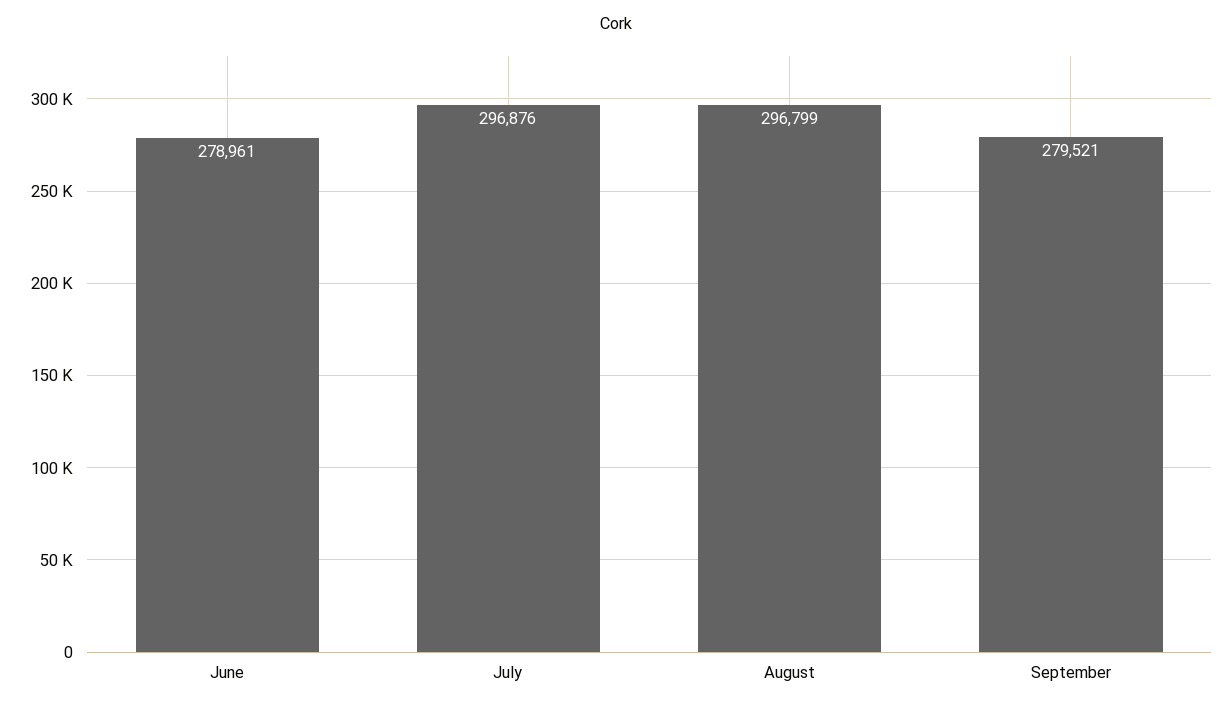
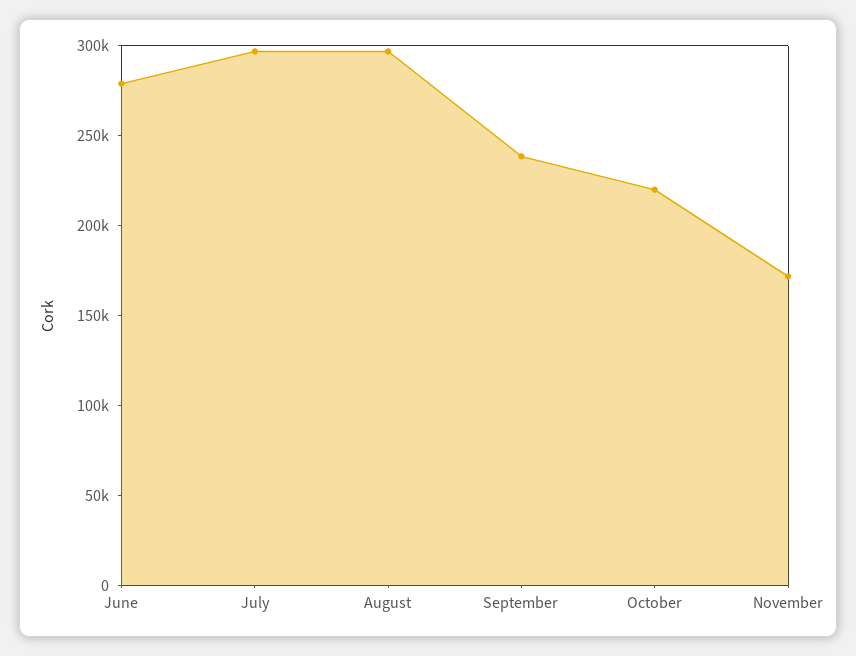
September: 279521 -> 240000
October: none -> 220000
November: none -> 170000

